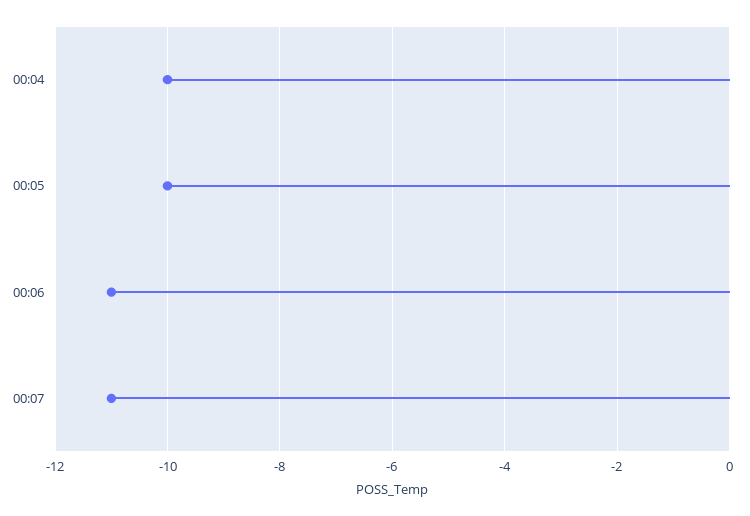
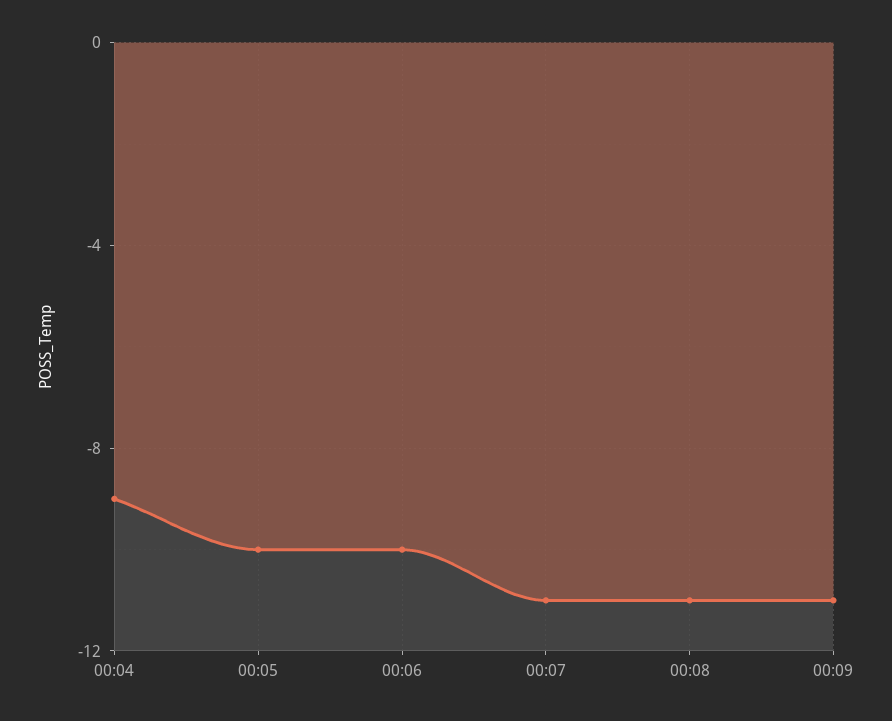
00:04: -10 -> -9
00:06: -11 -> -10
00:08: none -> -11
00:09: none -> -11

